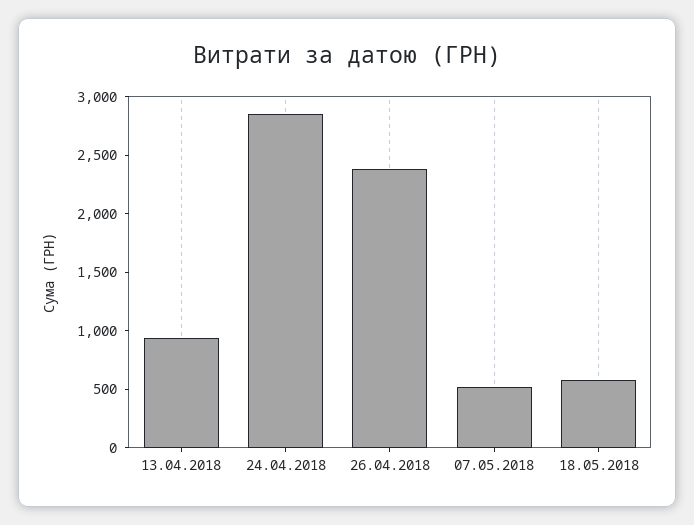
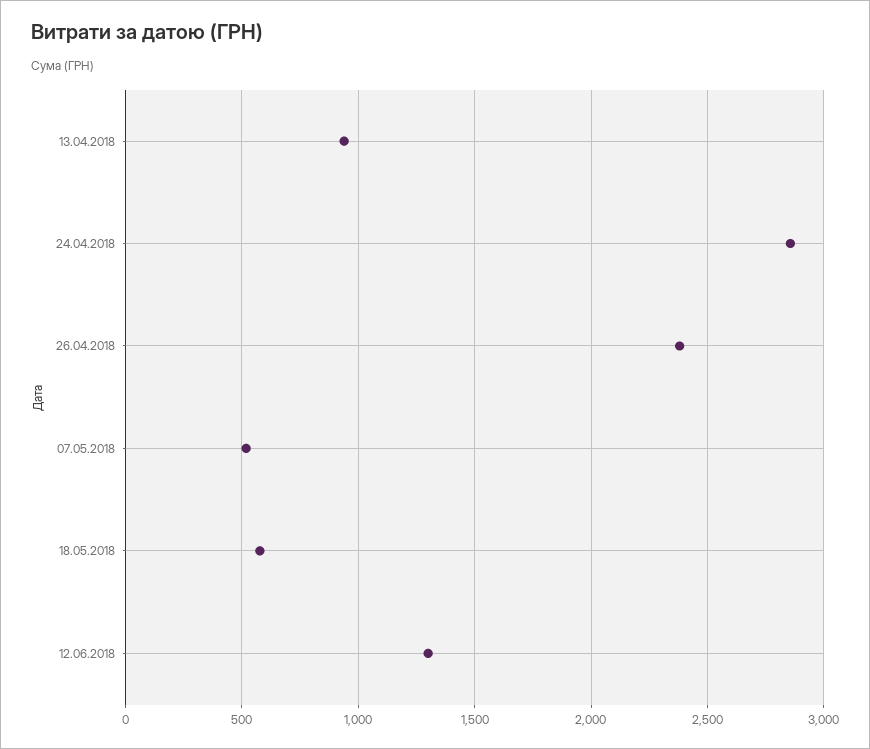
12.06.2018: none -> 1300

